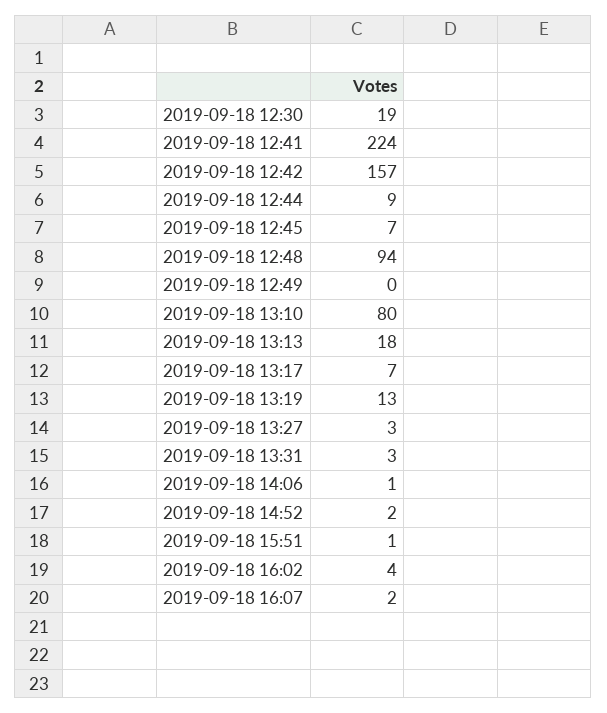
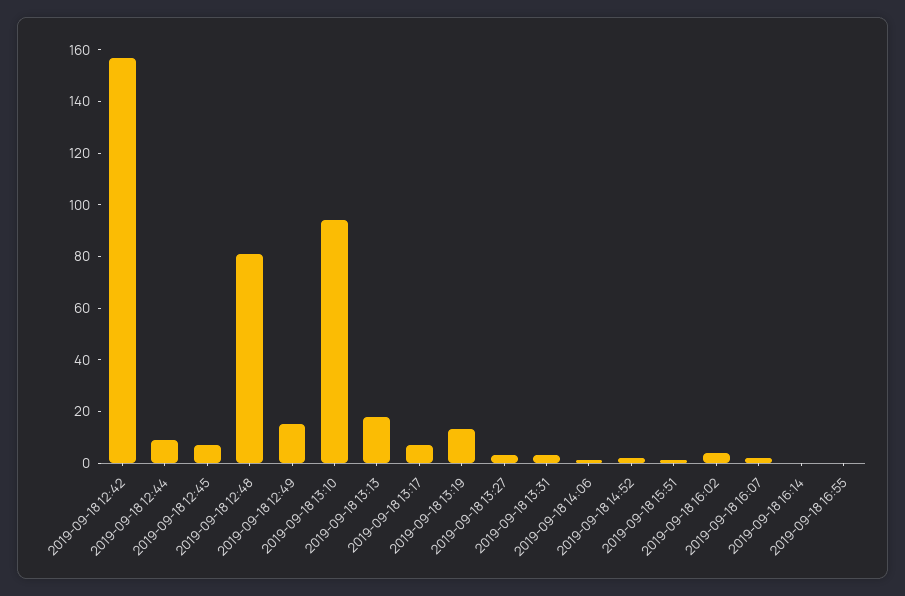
2019-09-18 12:30: 19 -> none
2019-09-18 12:41: 224 -> none
2019-09-18 12:48: 94 -> 80
2019-09-18 12:49: 0 -> 15
2019-09-18 13:10: 80 -> 95
2019-09-18 16:14: none -> 0
2019-09-18 16:55: none -> 0

